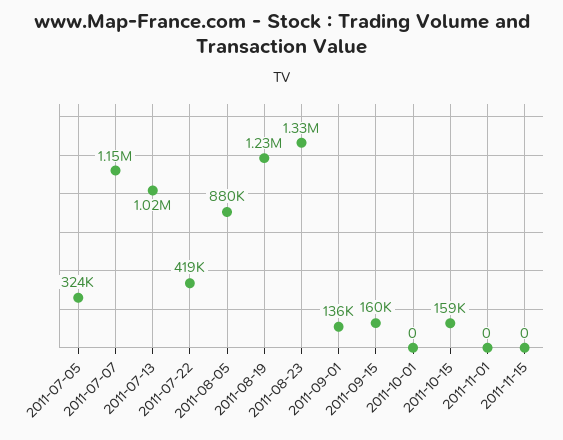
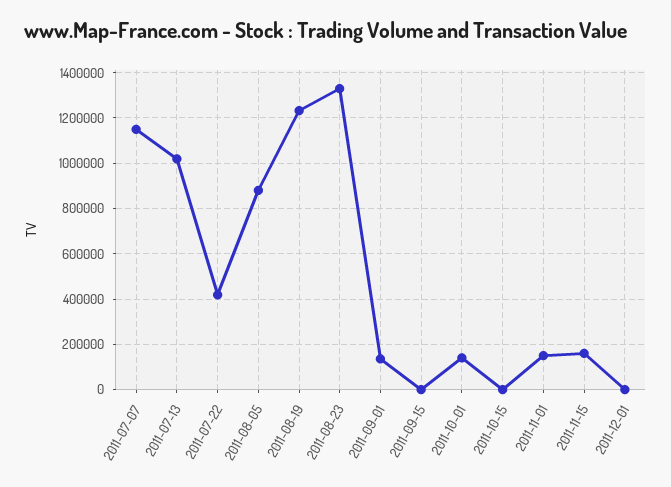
2011-07-05: 324000 -> none
2011-09-15: 160000 -> 0
2011-10-01: 0 -> 150000
2011-10-15: 159000 -> 0
2011-11-01: 0 -> 150000
2011-11-15: 0 -> 150000
2011-12-01: none -> 0

